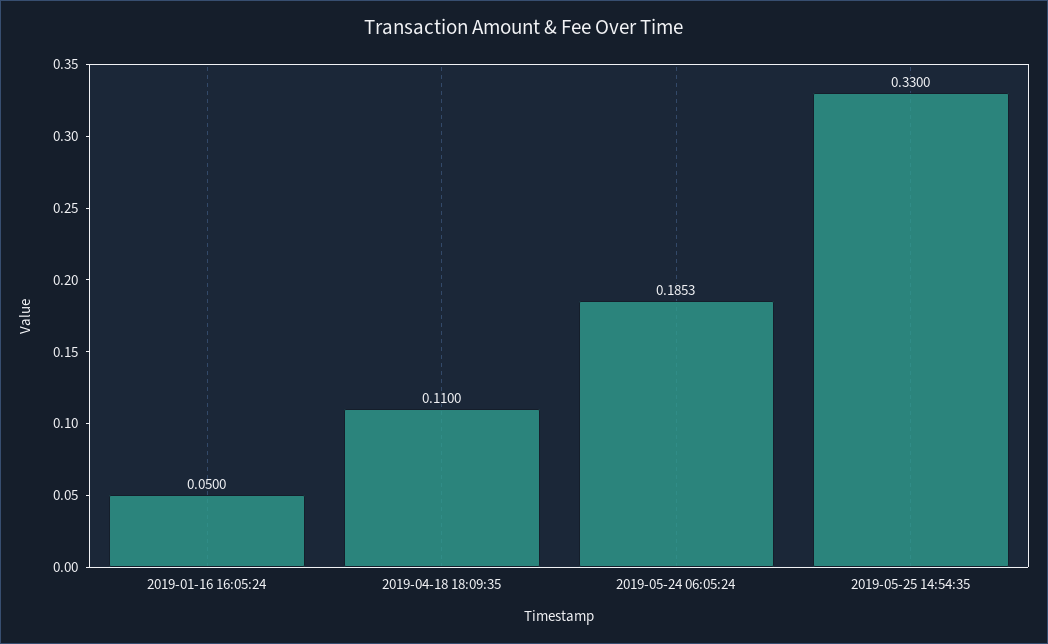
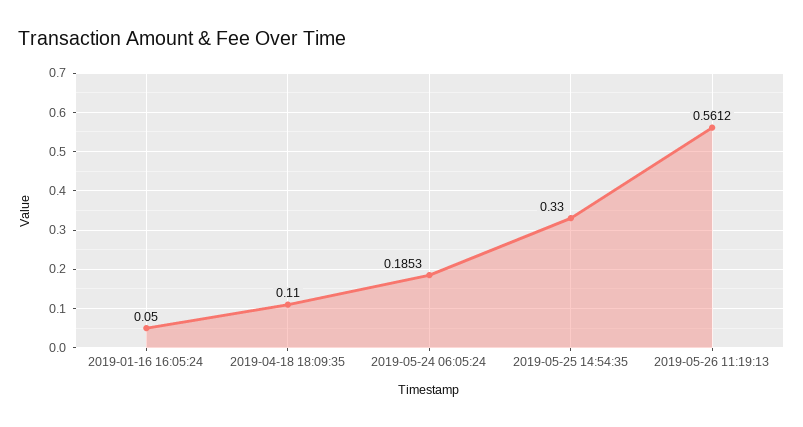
2019-05-26 11:19:13: none -> 0.5612

